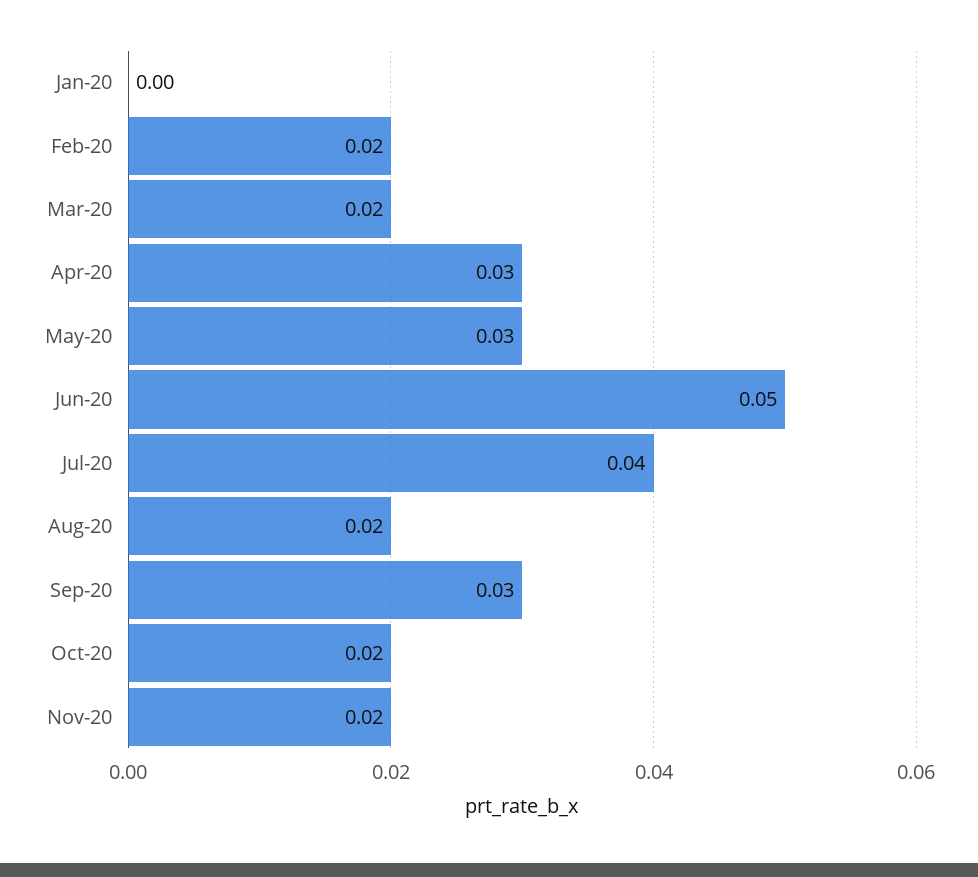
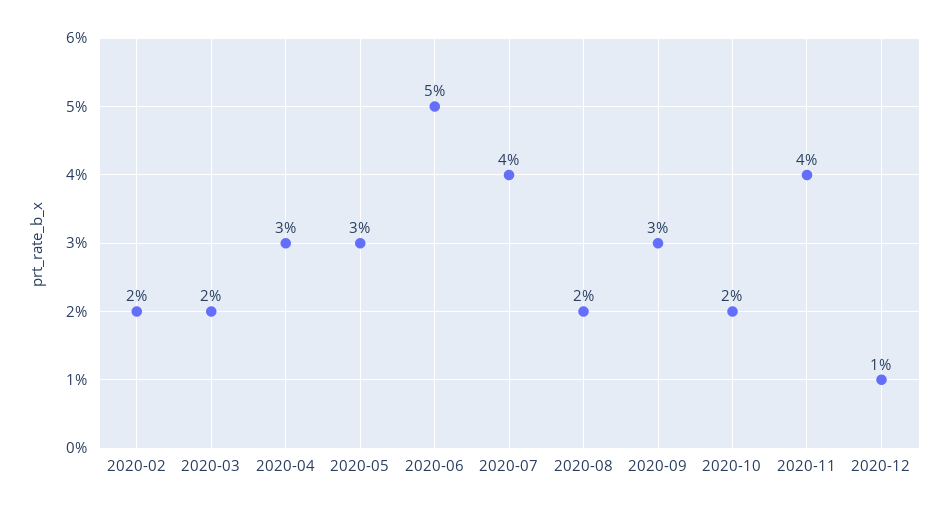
Jan-20: 0 -> none
Nov-20: 0.02 -> 0.04
2020-12: none -> 0.01

